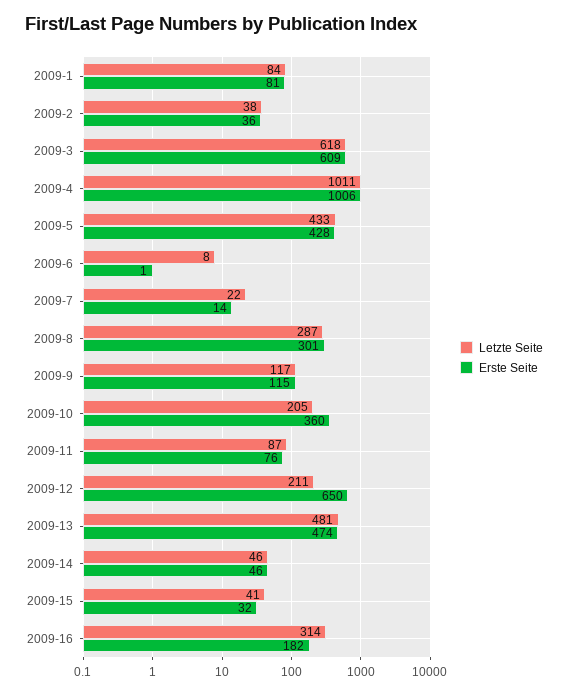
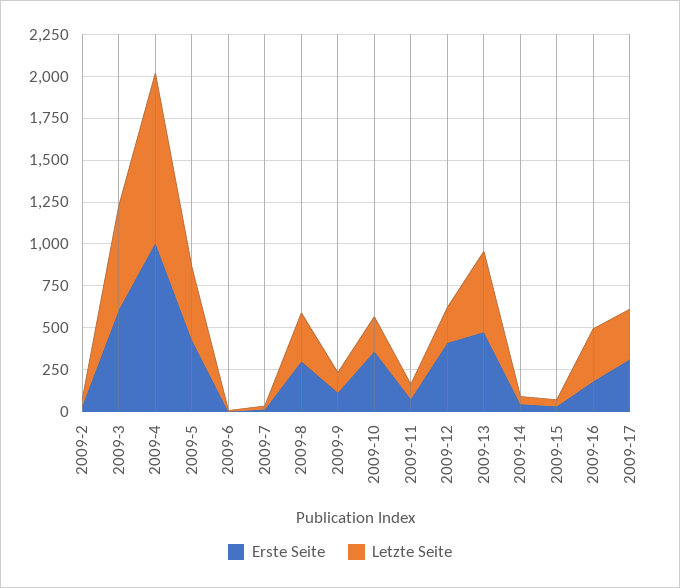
Letzte Seite, 2009-1: 84 -> none
Erste Seite, 2009-1: 81 -> none
Erste Seite, 2009-12: 650 -> 400
Erste Seite, 2009-17: none -> 300
Letzte Seite, 2009-17: none -> 300

